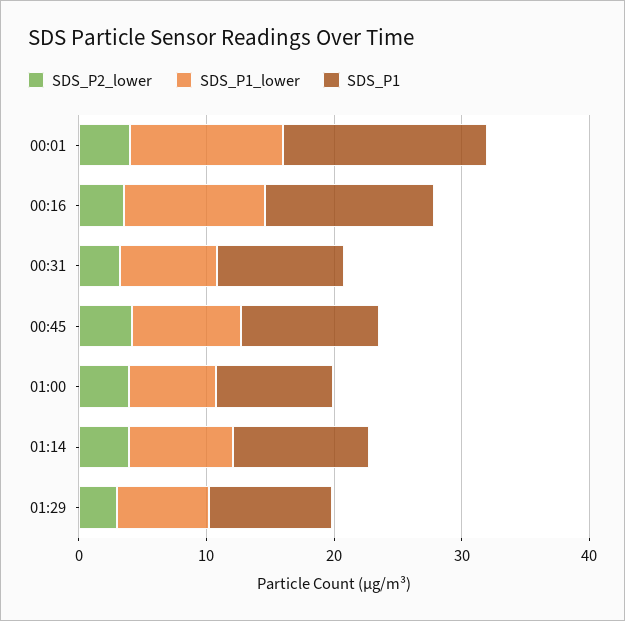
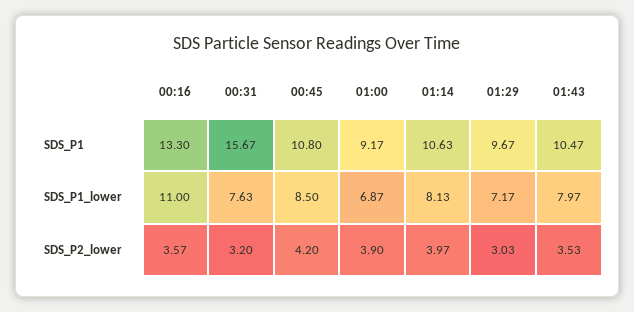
SDS_P2_lower, 00:01: 4 -> none
SDS_P1_lower, 00:01: 12 -> none
SDS_P1, 00:01: 16 -> none
SDS_P1, 00:31: 10 -> 15.67
SDS_P1, 01:43: none -> 10.47
SDS_P1_lower, 01:43: none -> 7.97
SDS_P2_lower, 01:43: none -> 3.53

